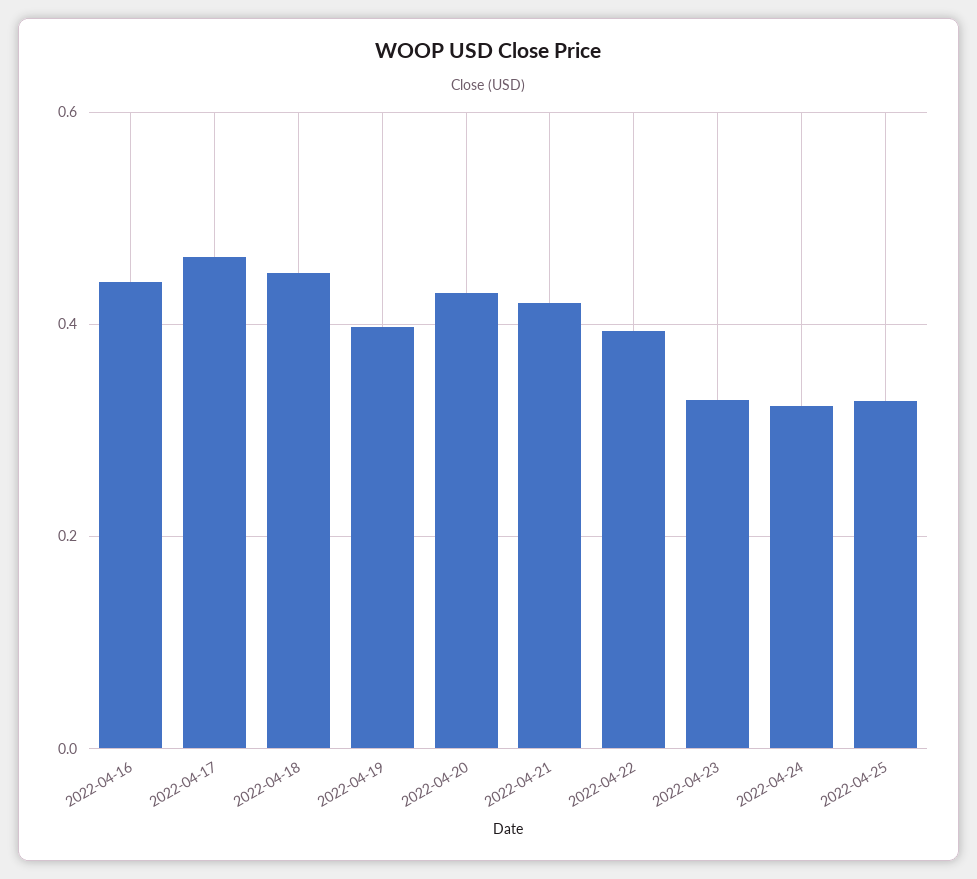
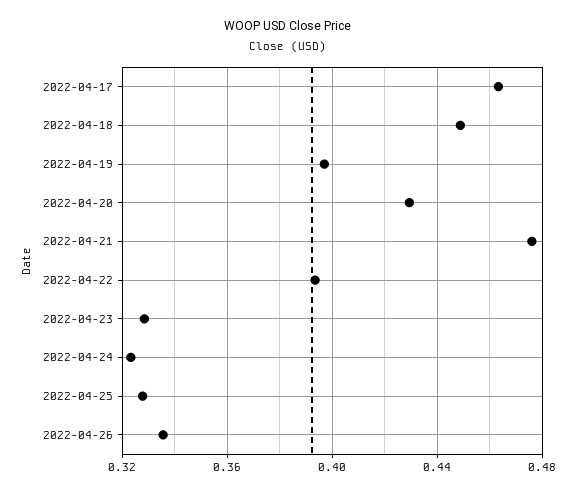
2022-04-16: 0.44 -> none
2022-04-21: 0.42 -> 0.475
2022-04-26: none -> 0.335

